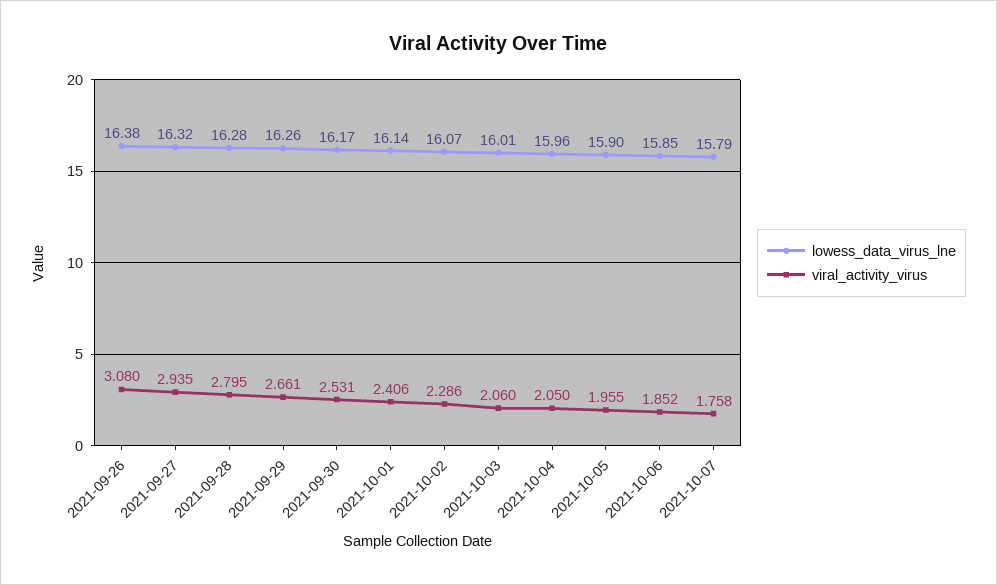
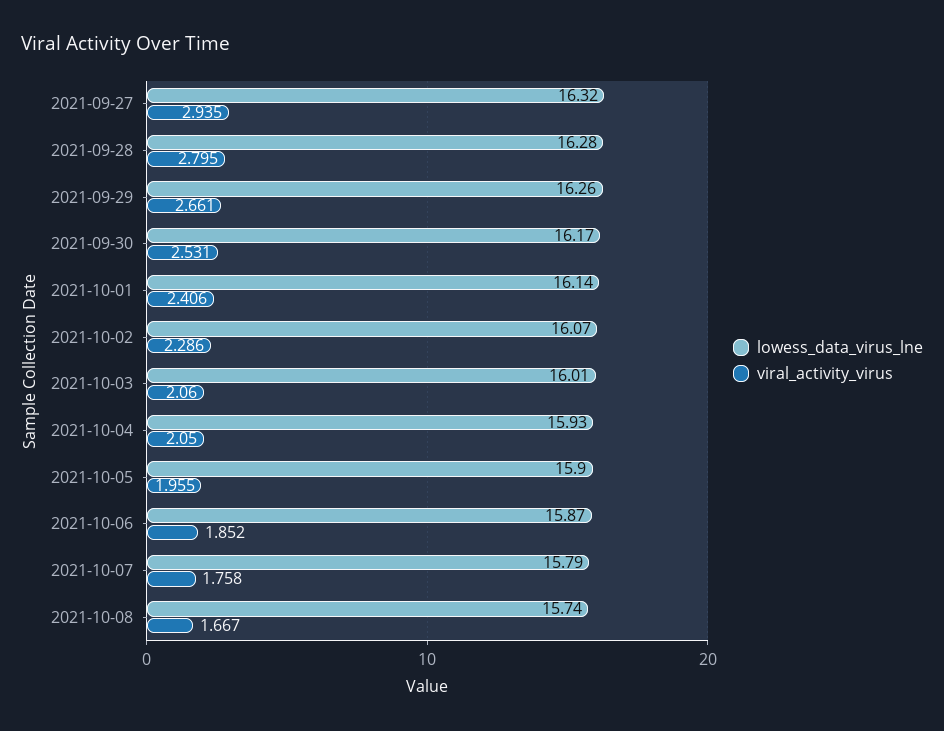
lowess_data_virus_lne, 2021-09-26: 16.38 -> none
viral_activity_virus, 2021-09-26: 3.08 -> none
lowess_data_virus_lne, 2021-10-04: 15.96 -> 15.93
lowess_data_virus_lne, 2021-10-06: 15.85 -> 15.87
lowess_data_virus_lne, 2021-10-08: none -> 15.74
viral_activity_virus, 2021-10-08: none -> 1.667

